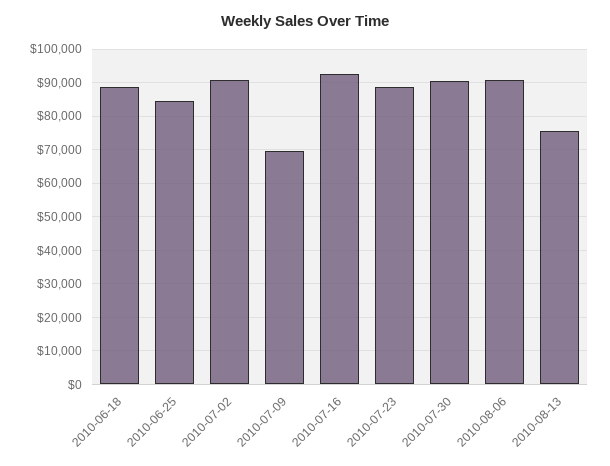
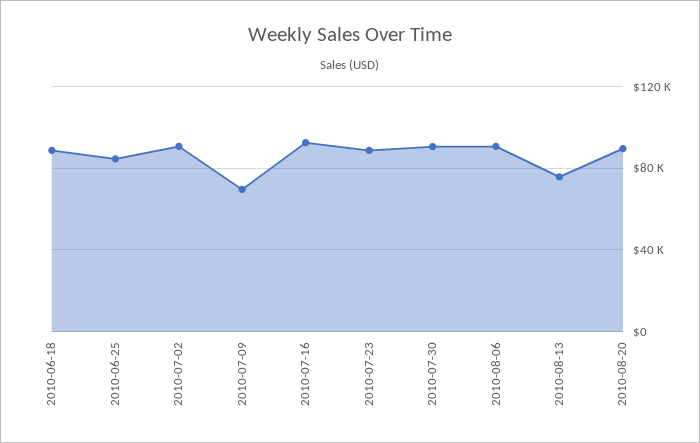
2010-08-20: none -> 90000

